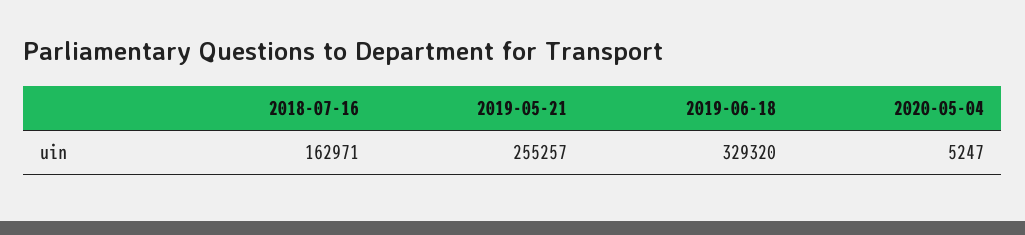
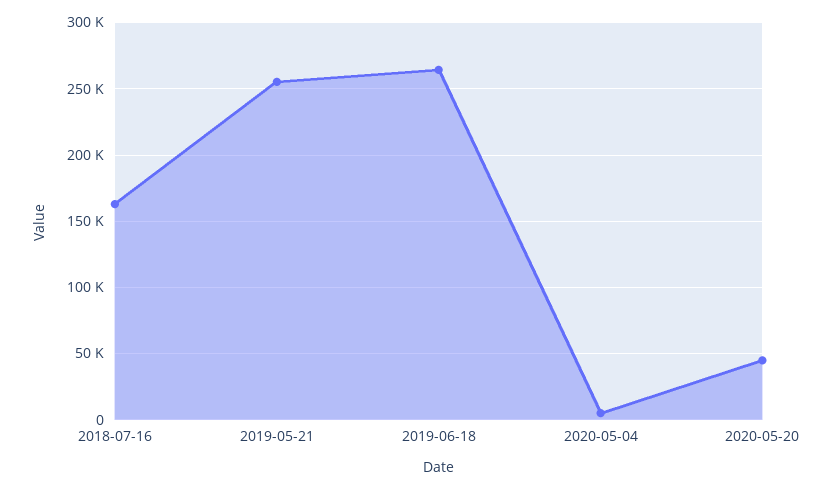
2019-06-18: 329320 -> 265000
2020-05-20: none -> 45000

